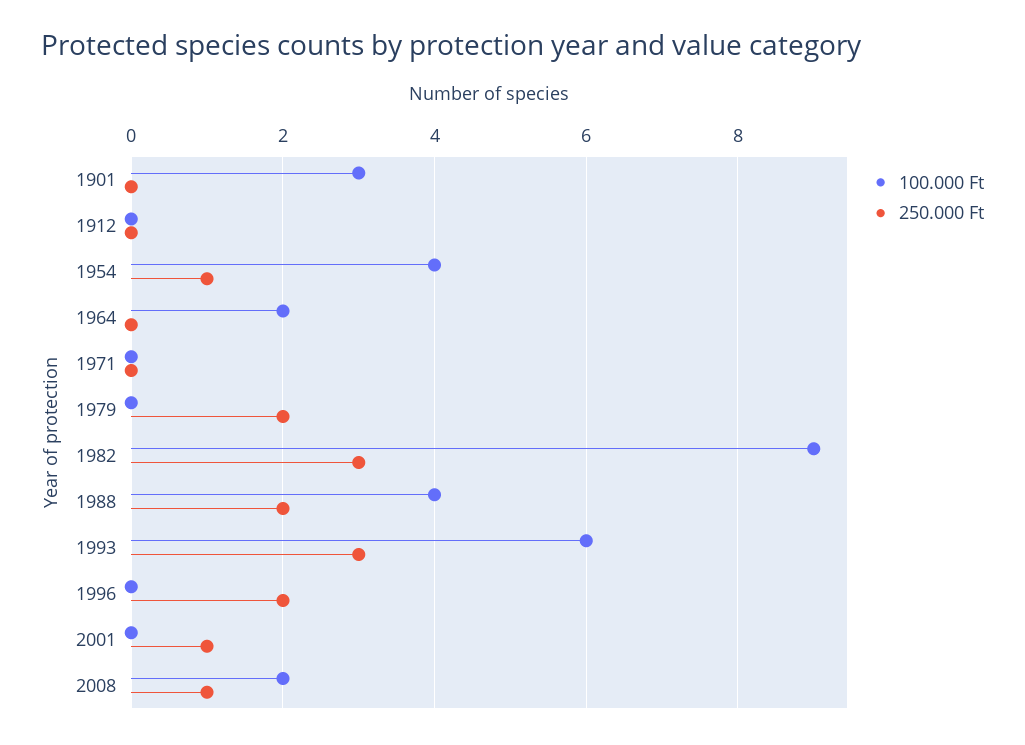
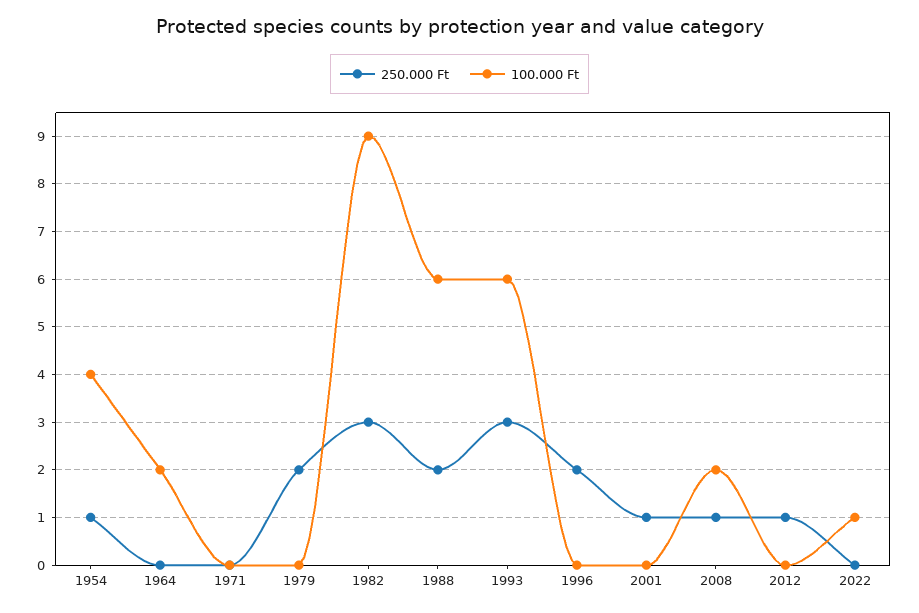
100.000 Ft, 1901: 3 -> none
250.000 Ft, 1901: 0 -> none
100.000 Ft, 1912: 0 -> none
250.000 Ft, 1912: 0 -> none
100.000 Ft, 1988: 4 -> 6
250.000 Ft, 2012: none -> 1
100.000 Ft, 2012: none -> 0
250.000 Ft, 2022: none -> 0
100.000 Ft, 2022: none -> 1

